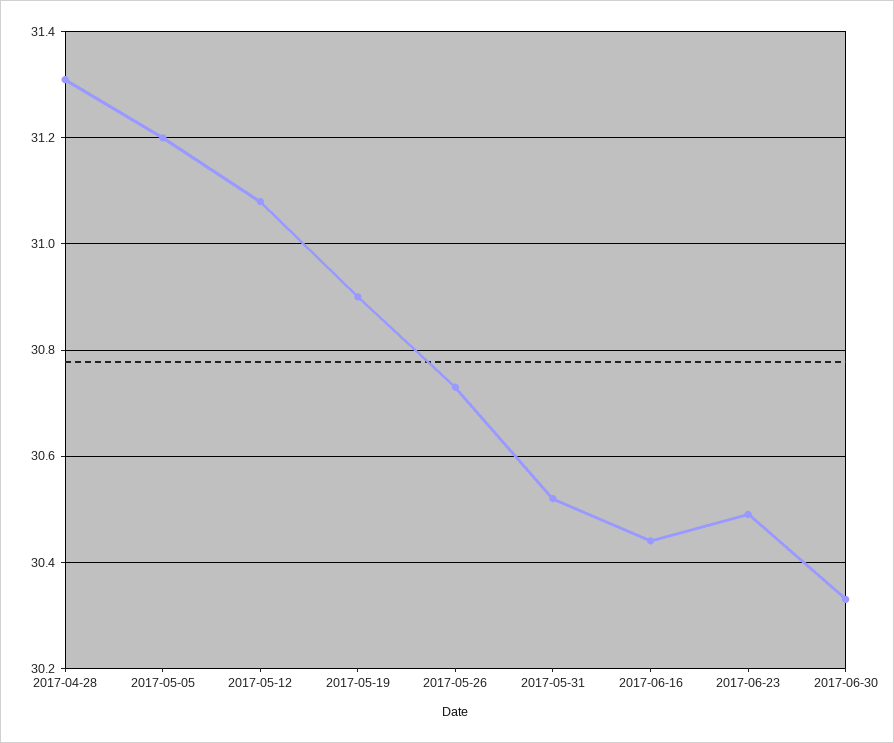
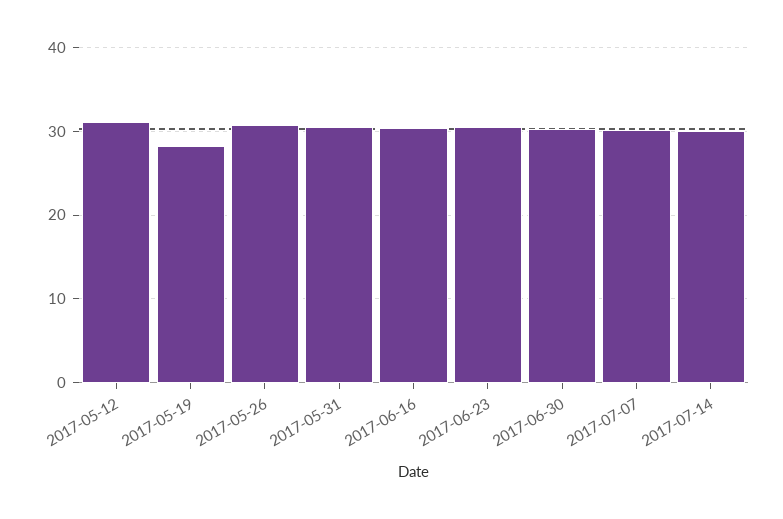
2017-04-28: 31.3 -> none
2017-05-05: 31.2 -> none
2017-05-19: 30.9 -> 28
2017-07-07: none -> 30
2017-07-14: none -> 30

